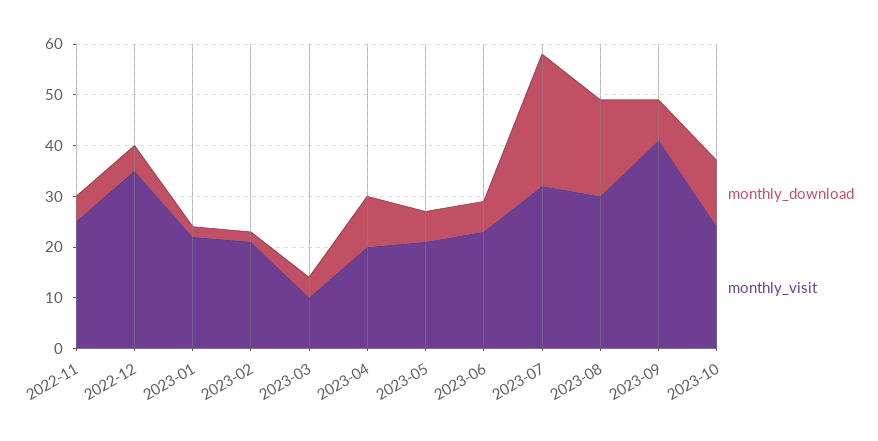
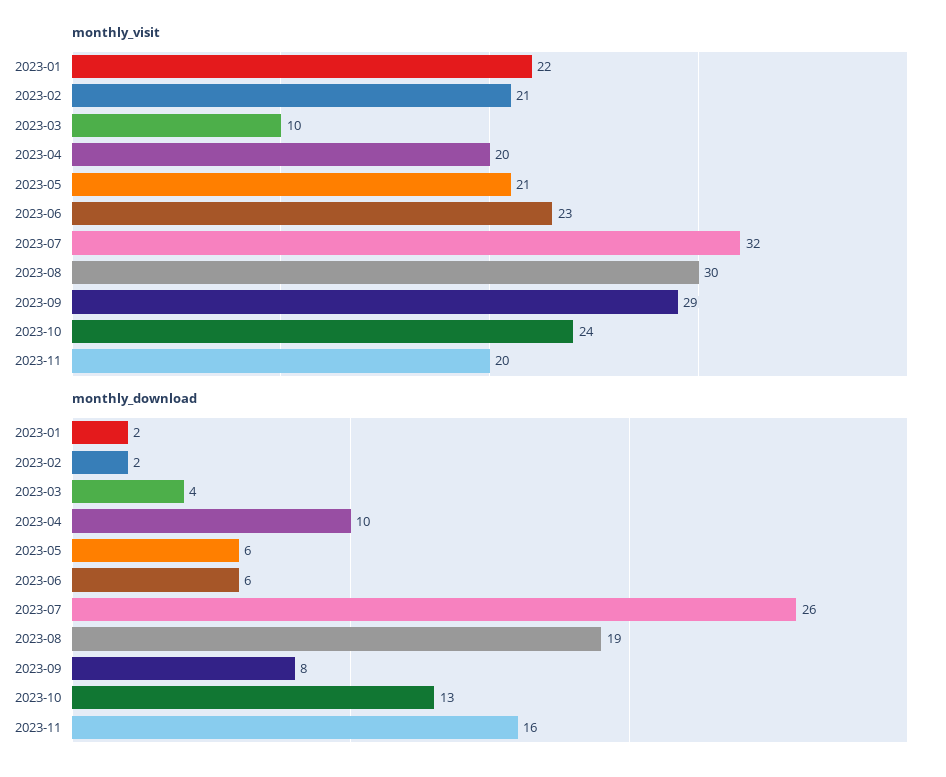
monthly_download, 2022-11: 5 -> none
monthly_visit, 2022-11: 25 -> none
monthly_download, 2022-12: 5 -> none
monthly_visit, 2022-12: 35 -> none
monthly_visit, 2023-09: 40 -> 29
monthly_visit, 2023-11: none -> 20
monthly_download, 2023-11: none -> 16

